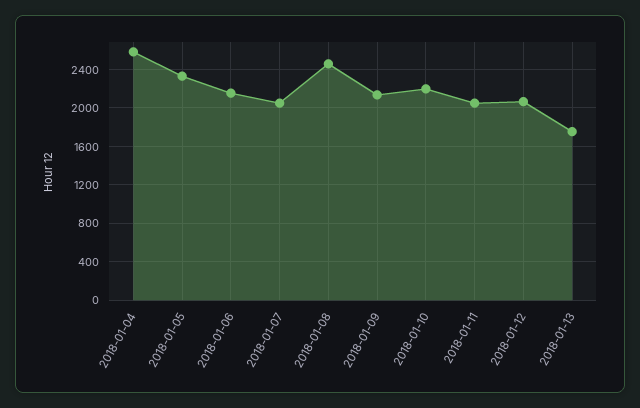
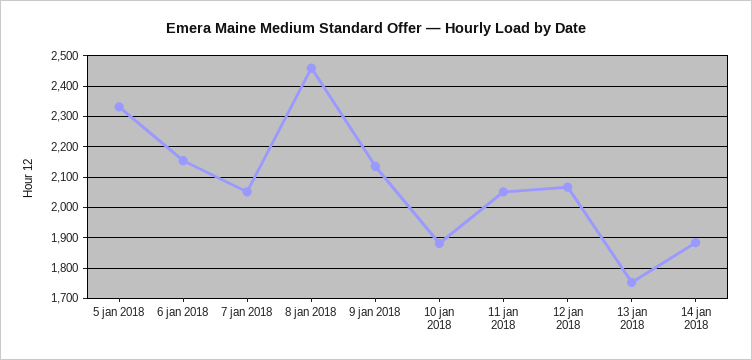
2018-01-04: 2600 -> none
2018-01-10: 2200 -> 1880
14 jan 2018: none -> 1880

